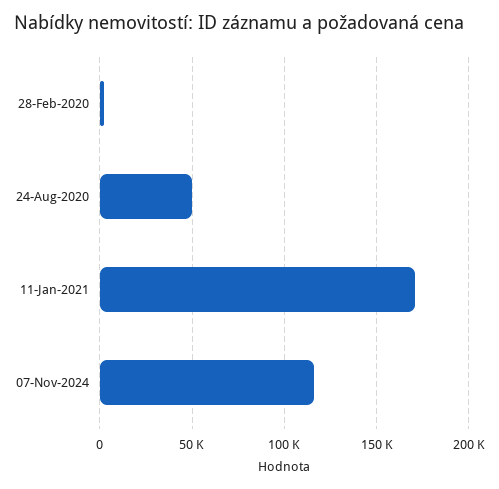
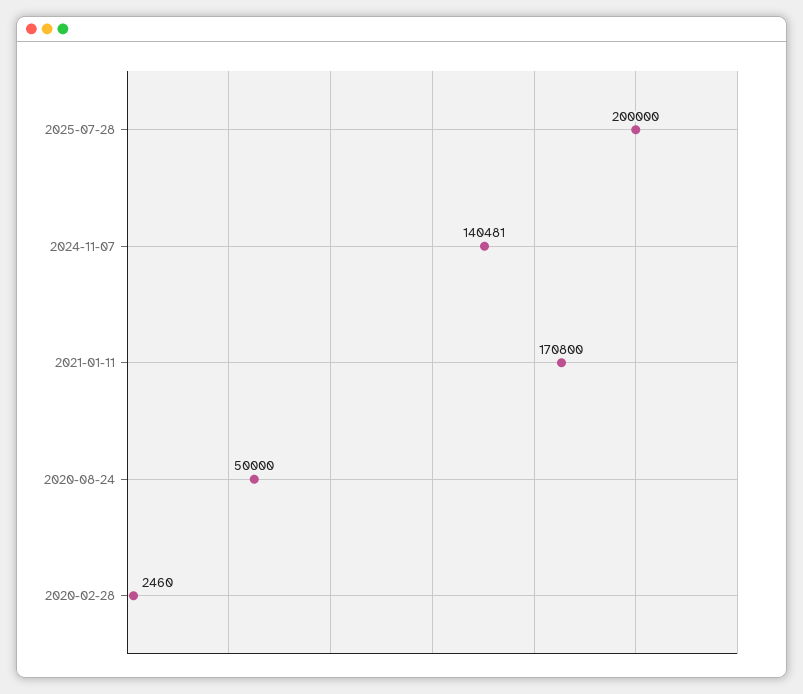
07-Nov-2024: 115000 -> 140481
2025-07-28: none -> 200000

